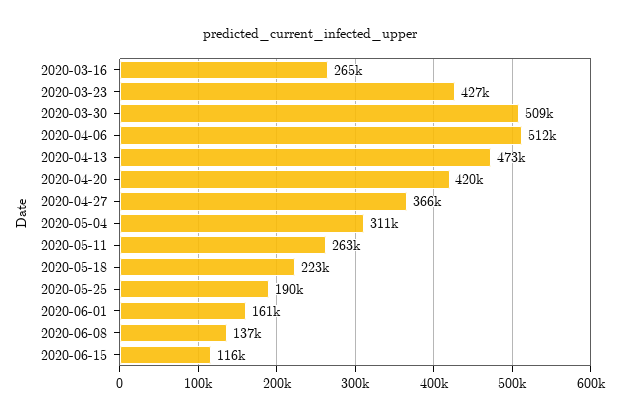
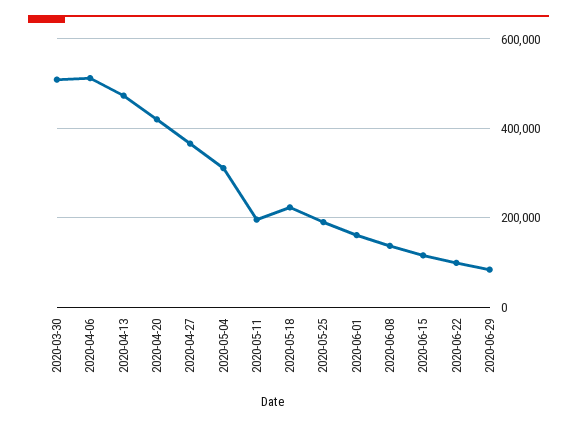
2020-03-16: 265000 -> none
2020-03-23: 427000 -> none
2020-05-11: 263000 -> 200000
2020-06-22: none -> 100000
2020-06-29: none -> 80000

